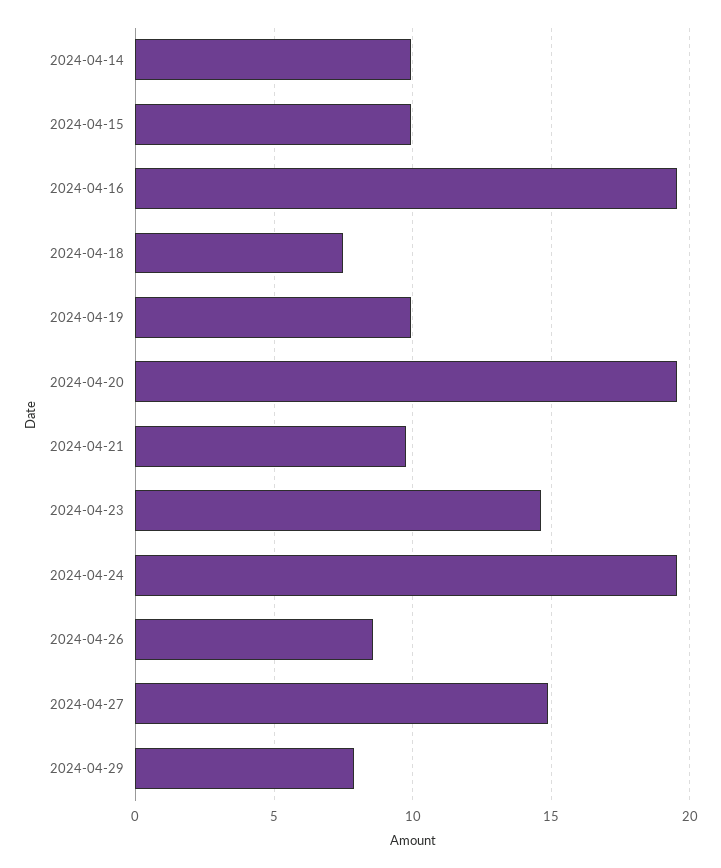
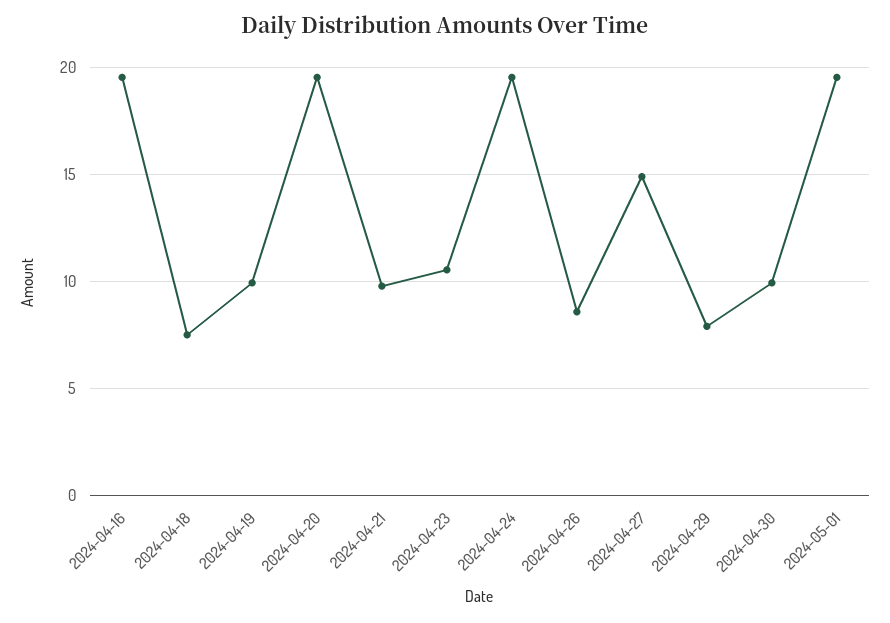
2024-04-14: 10 -> none
2024-04-15: 10 -> none
2024-04-23: 14.5 -> 10.5
2024-04-30: none -> 10
2024-05-01: none -> 19.5

